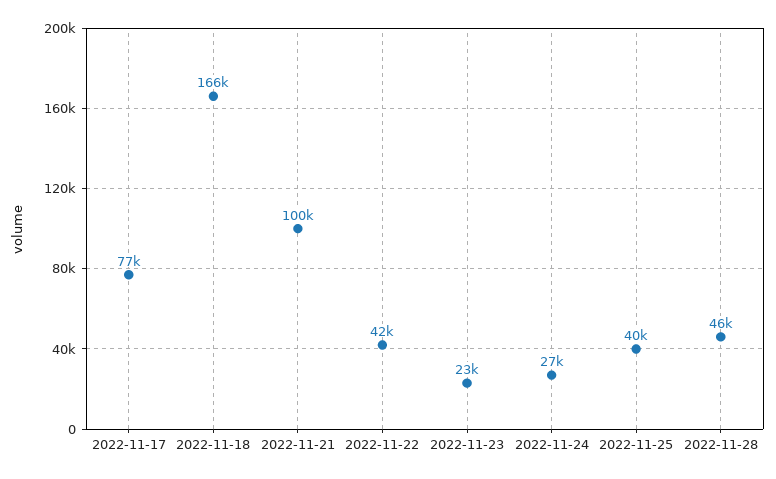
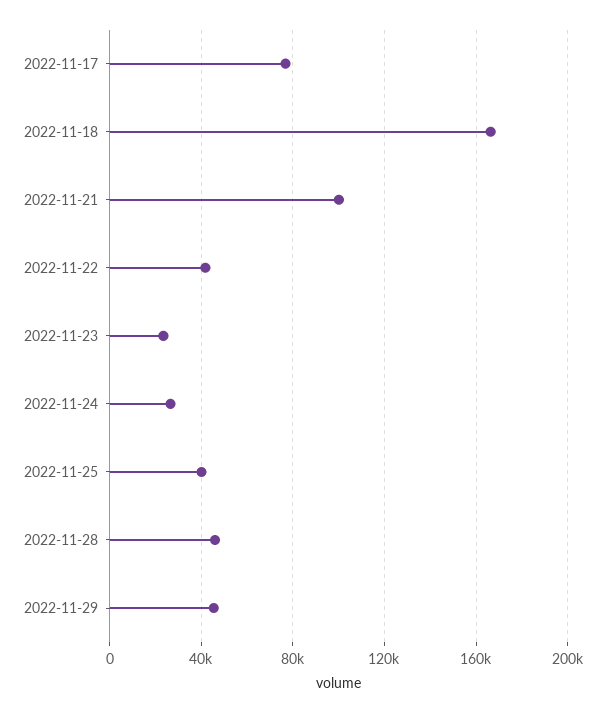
2022-11-29: none -> 45000

